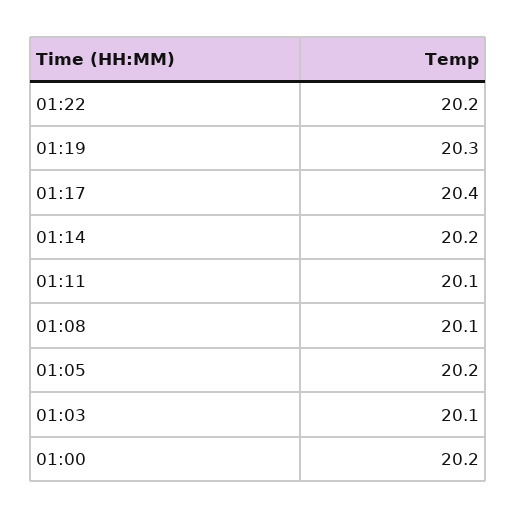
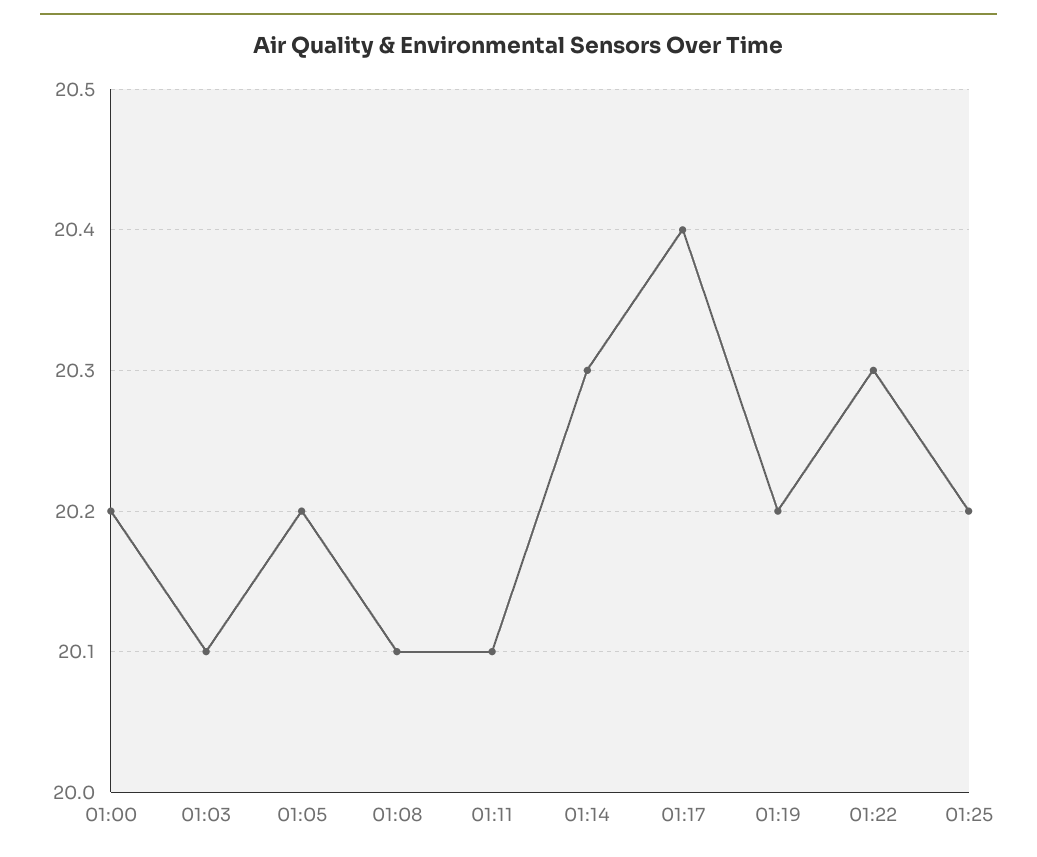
01:22: 20.2 -> 20.3
01:19: 20.3 -> 20.2
01:14: 20.2 -> 20.3
01:25: none -> 20.2

